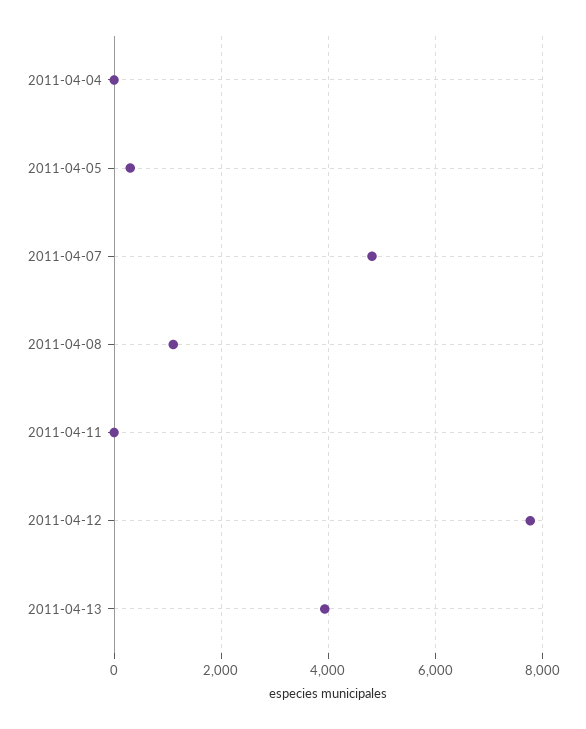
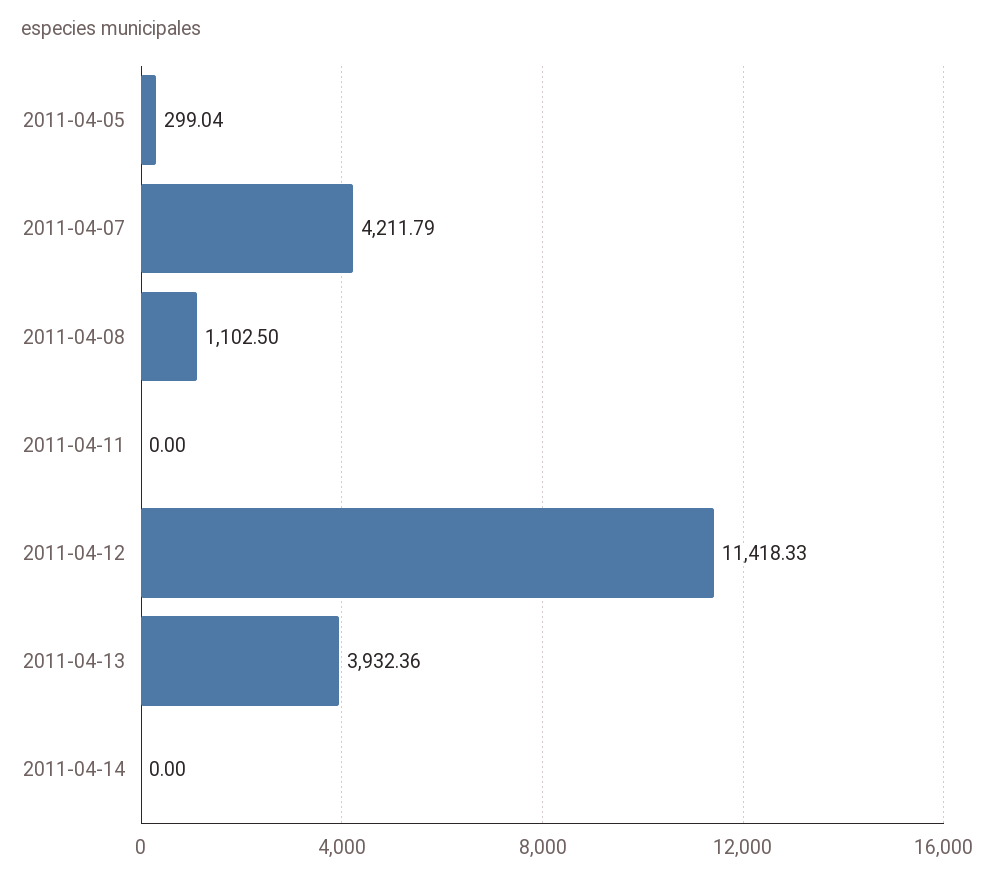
2011-04-04: 0 -> none
2011-04-07: 4800 -> 4211.79
2011-04-12: 7800 -> 11418.33
2011-04-14: none -> 0

